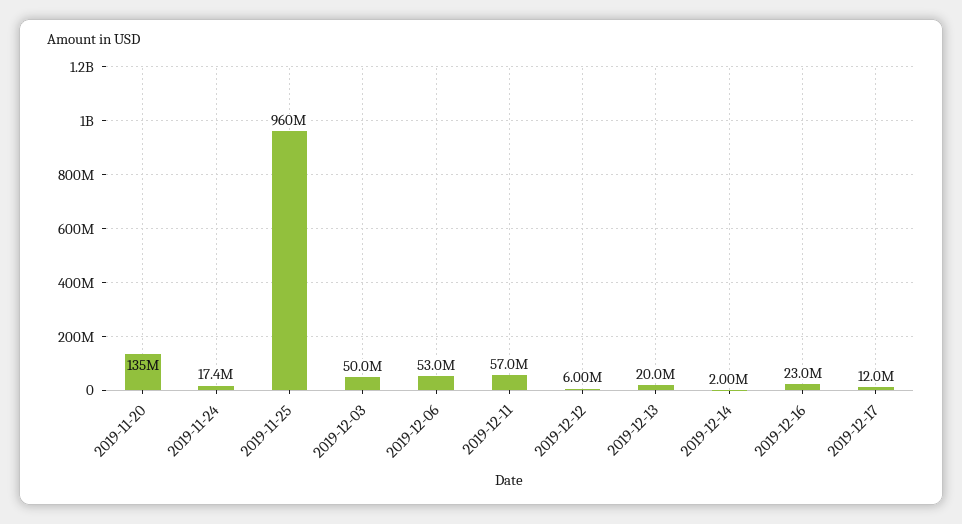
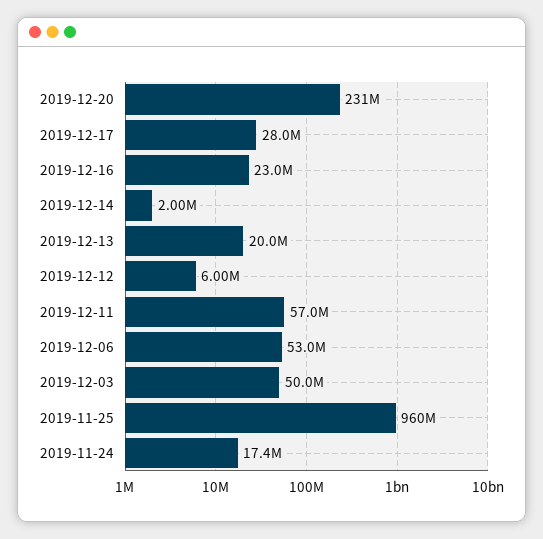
2019-11-20: 135000000 -> none
2019-12-17: 12000000 -> 28000000
2019-12-20: none -> 231000000

